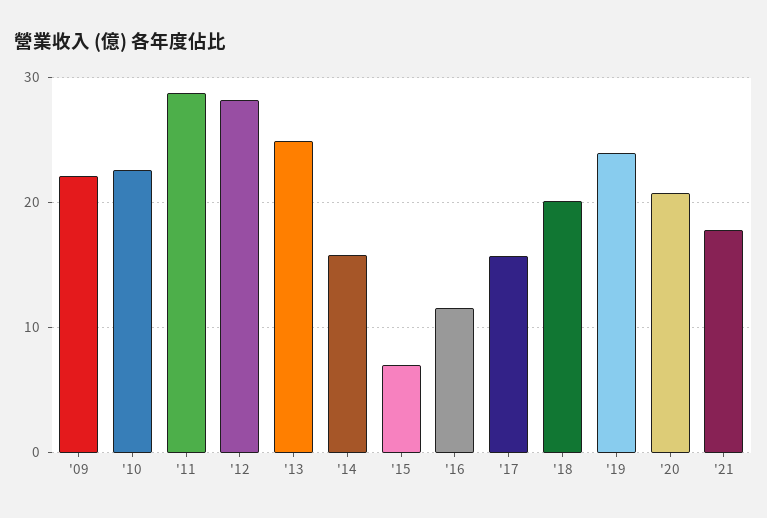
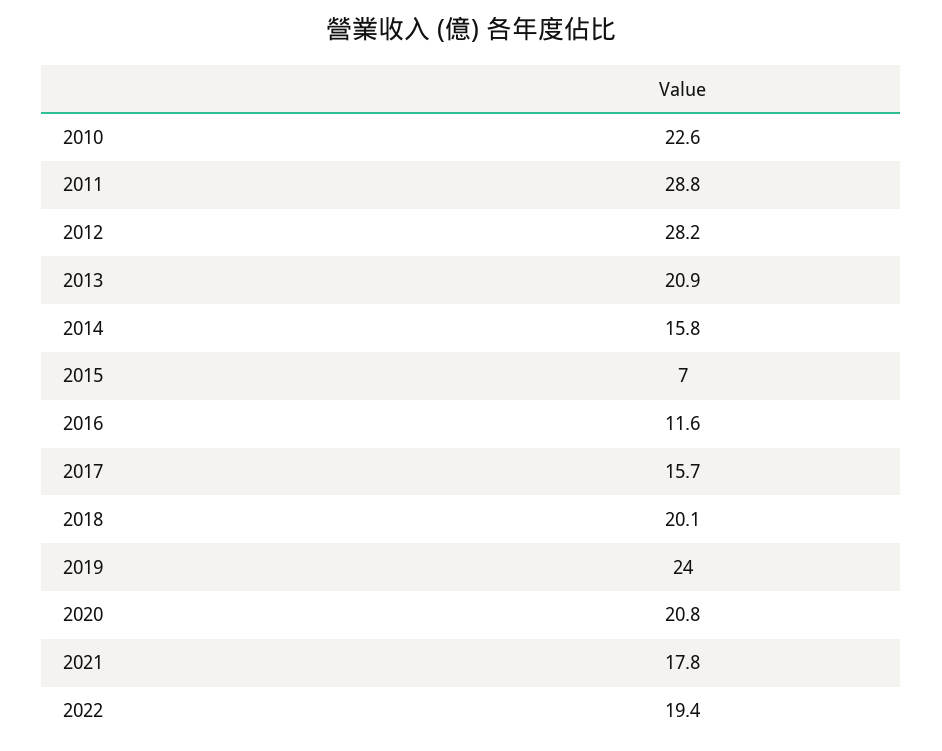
'09: 22 -> none
'13: 25 -> 20.9
2022: none -> 19.4

